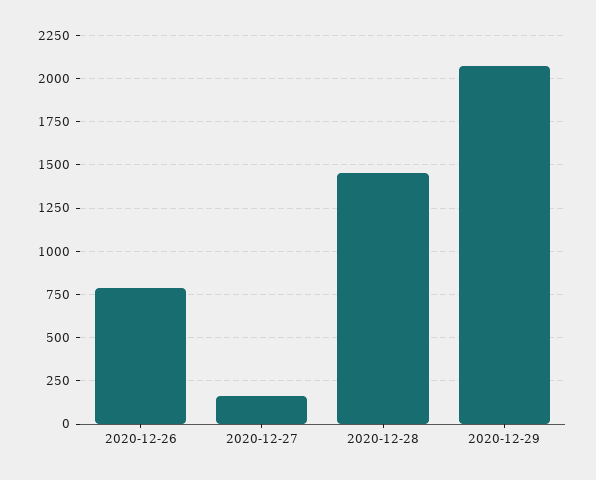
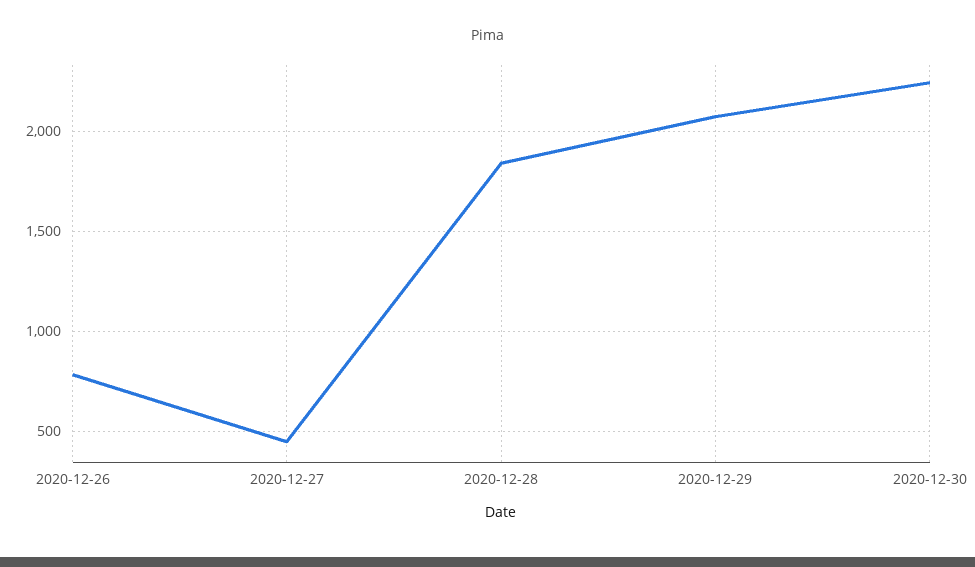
2020-12-27: 150 -> 450
2020-12-28: 1450 -> 1850
2020-12-30: none -> 2250

